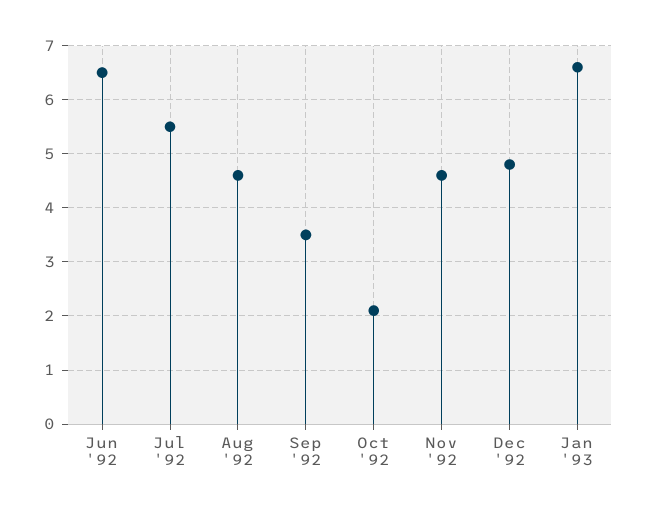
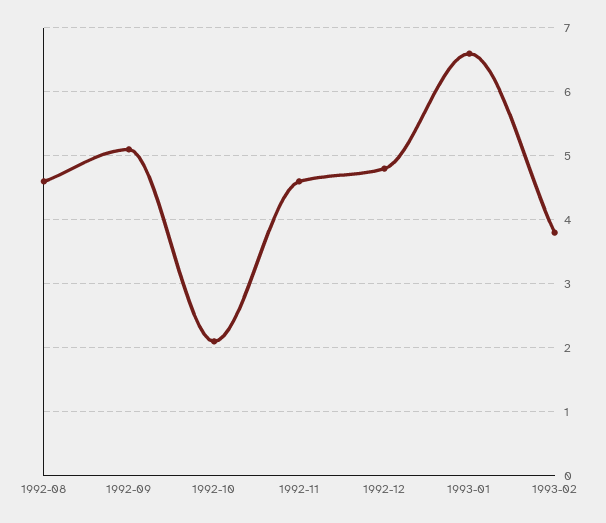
Jun '92: 6.5 -> none
Jul '92: 5.5 -> none
Sep '92: 3.5 -> 5.1
1993-02: none -> 3.8

